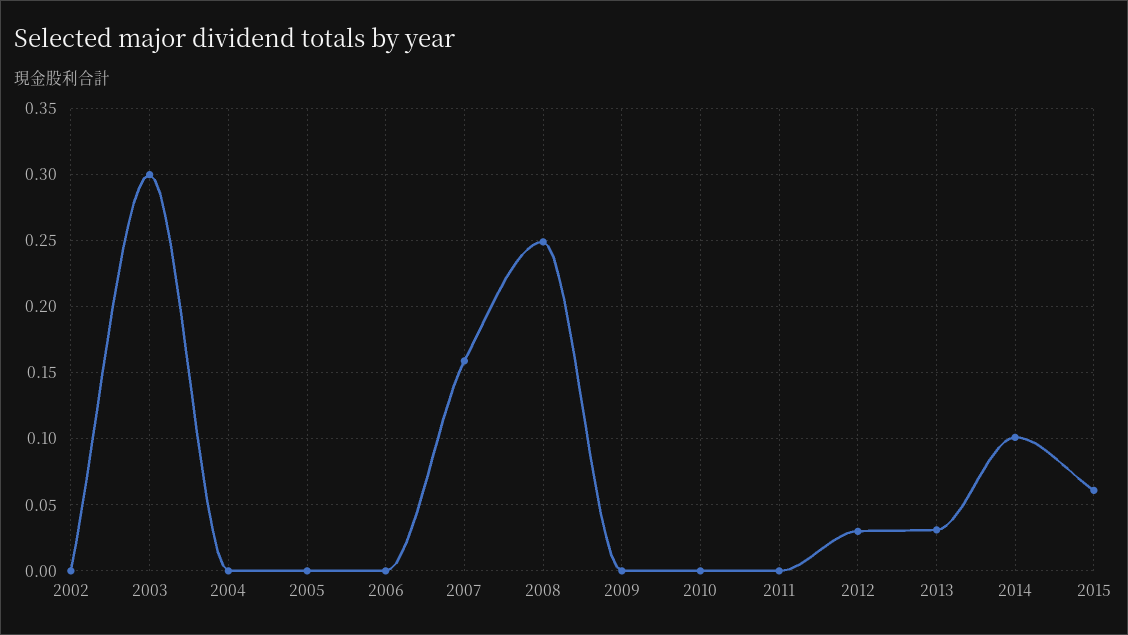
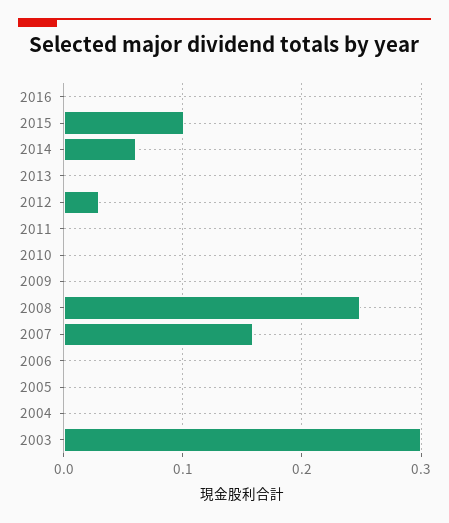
2002: 0 -> none
2013: 0.03 -> 0
2014: 0.1 -> 0.06
2015: 0.06 -> 0.1
2016: none -> 0

